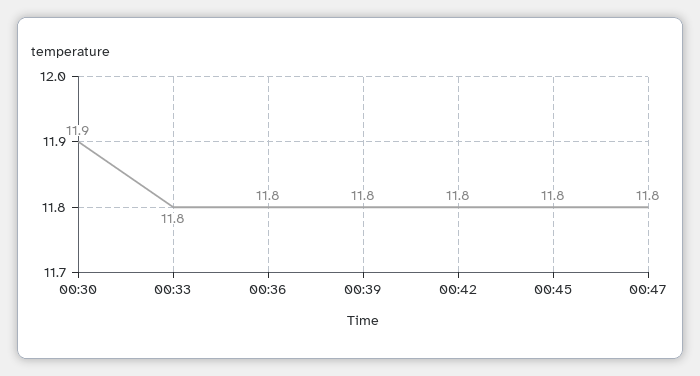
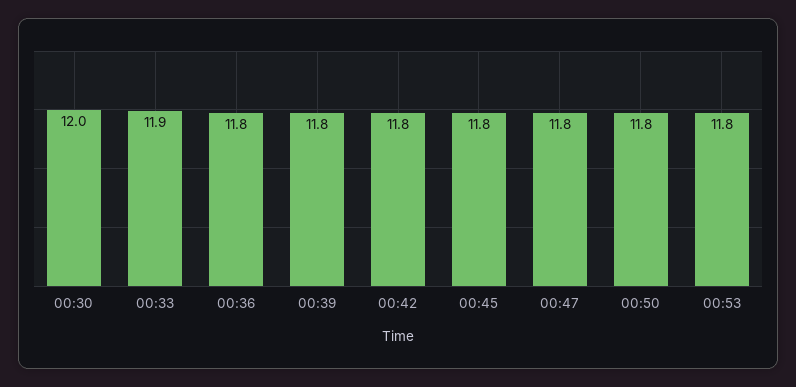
00:30: 11.9 -> 12
00:33: 11.8 -> 11.9
00:50: none -> 11.8
00:53: none -> 11.8

